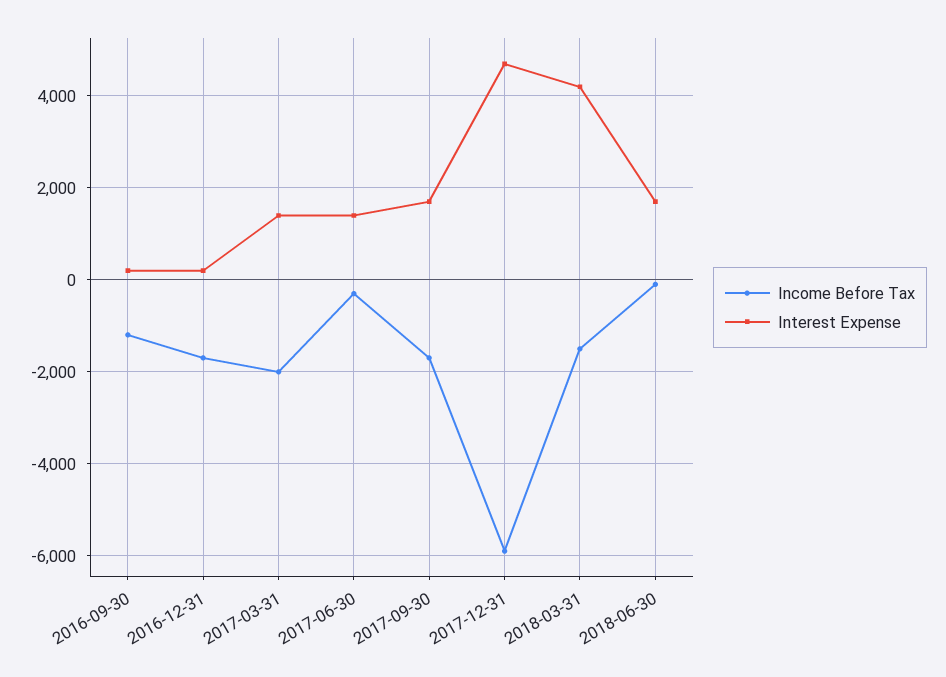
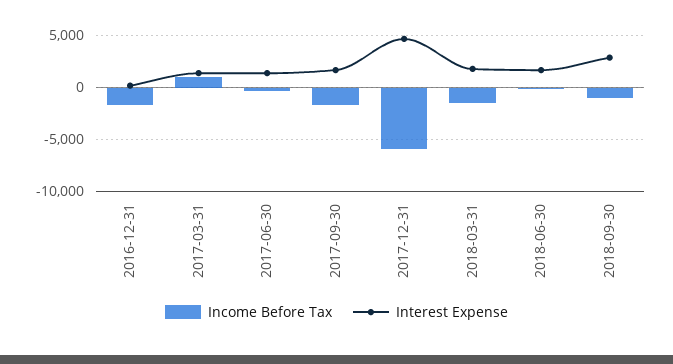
Income Before Tax, 2016-09-30: -1200 -> none
Interest Expense, 2016-09-30: 200 -> none
Income Before Tax, 2017-03-31: -2000 -> 1000
Interest Expense, 2018-03-31: 4200 -> 2000
Income Before Tax, 2018-09-30: none -> -1000
Interest Expense, 2018-09-30: none -> 3000

